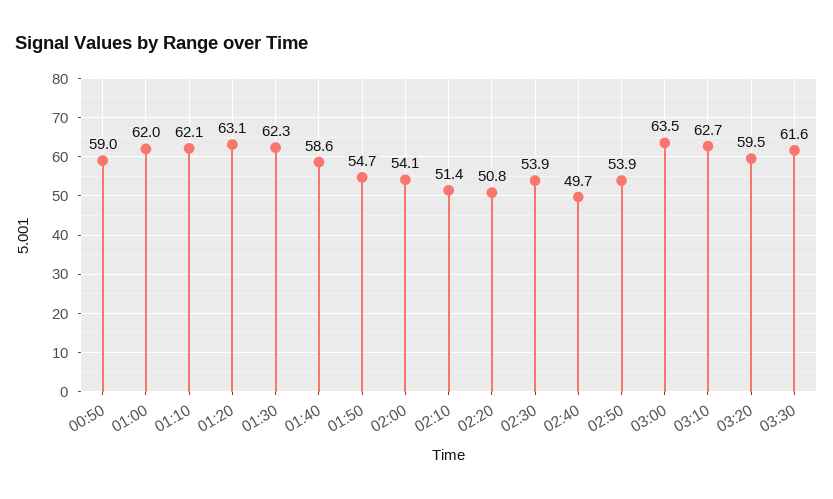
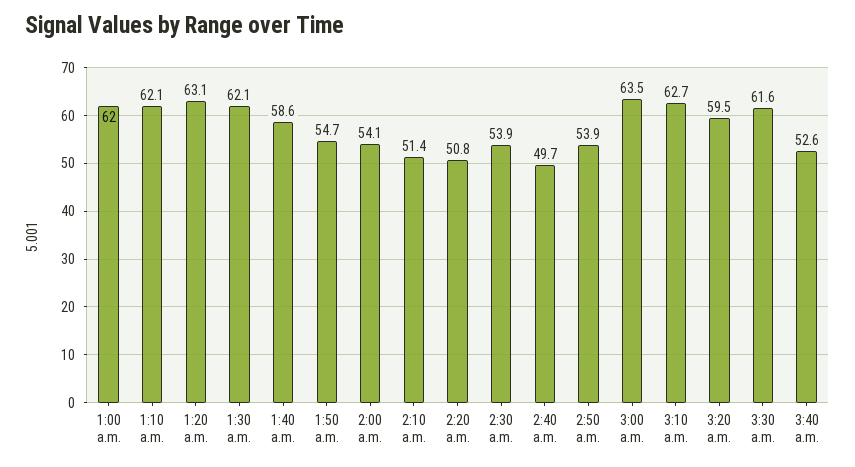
00:50: 59 -> none
01:30: 62.3 -> 62.1
3:40 a.m.: none -> 52.6

